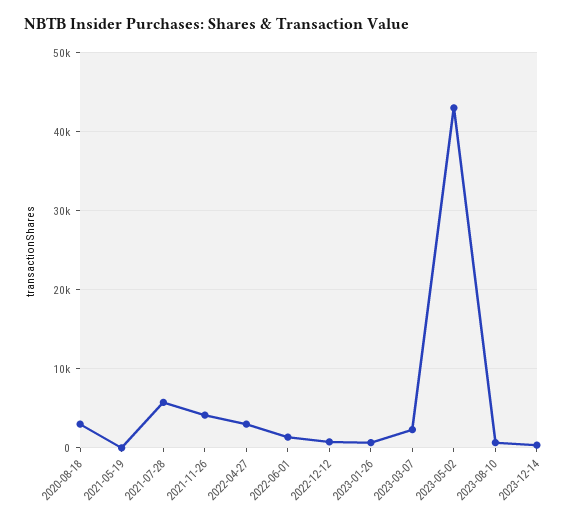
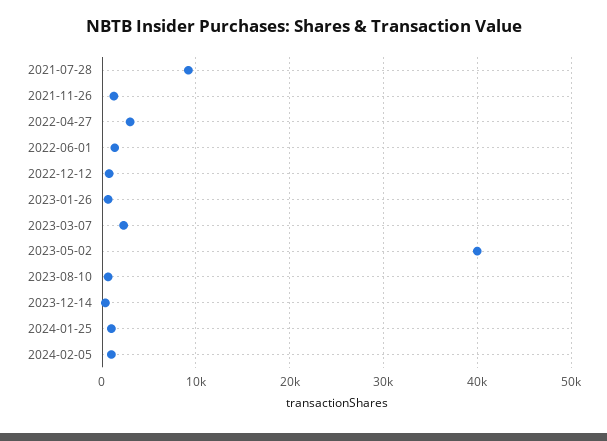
2020-08-18: 3000 -> none
2021-05-19: 0 -> none
2021-07-28: 6000 -> 9000
2021-11-26: 4000 -> 1000
2023-05-02: 43000 -> 40000
2024-01-25: none -> 1000
2024-02-05: none -> 1000

